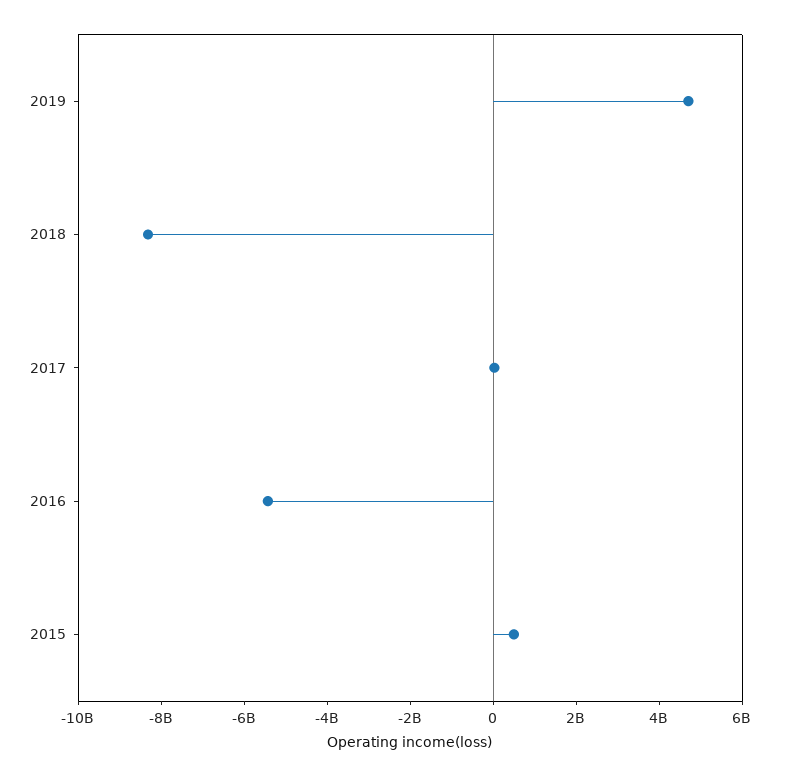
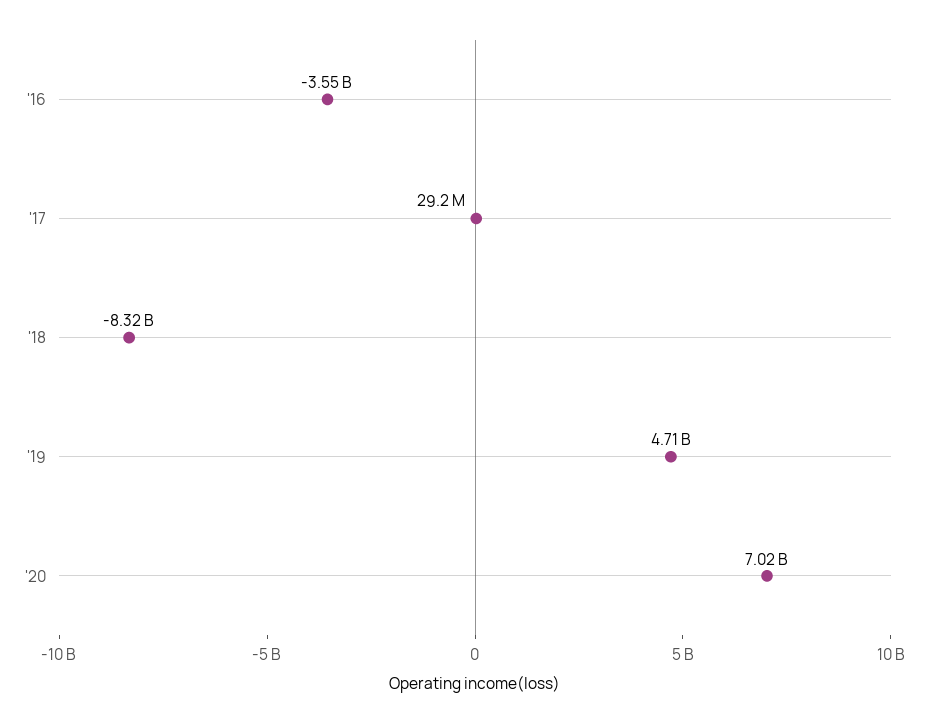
2016: -5500000000 -> -3550000000
2015: 500000000 -> none
'20: none -> 7020000000

